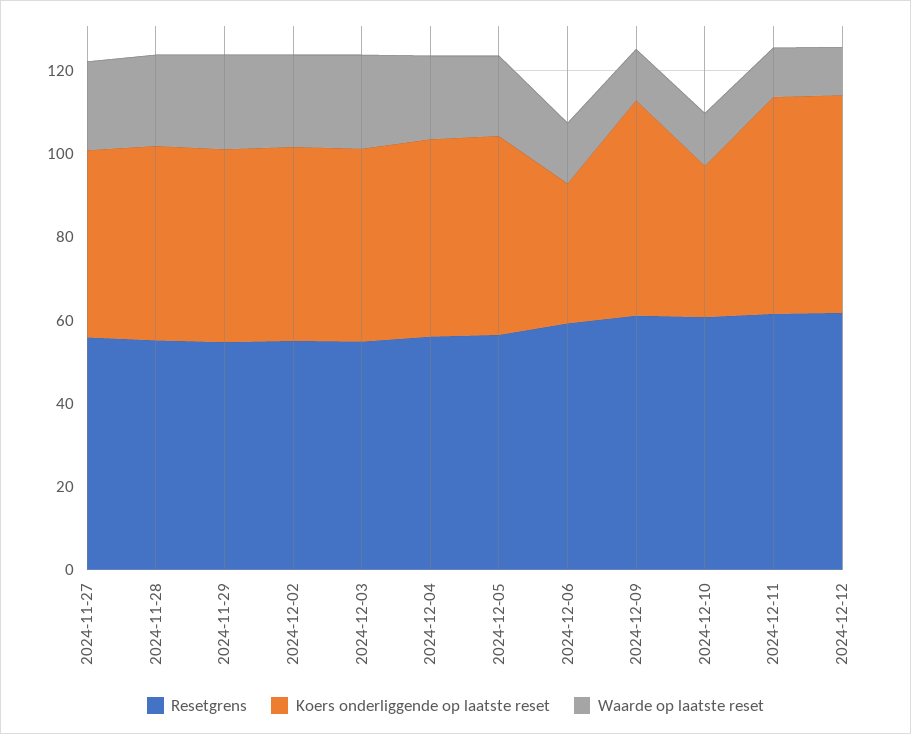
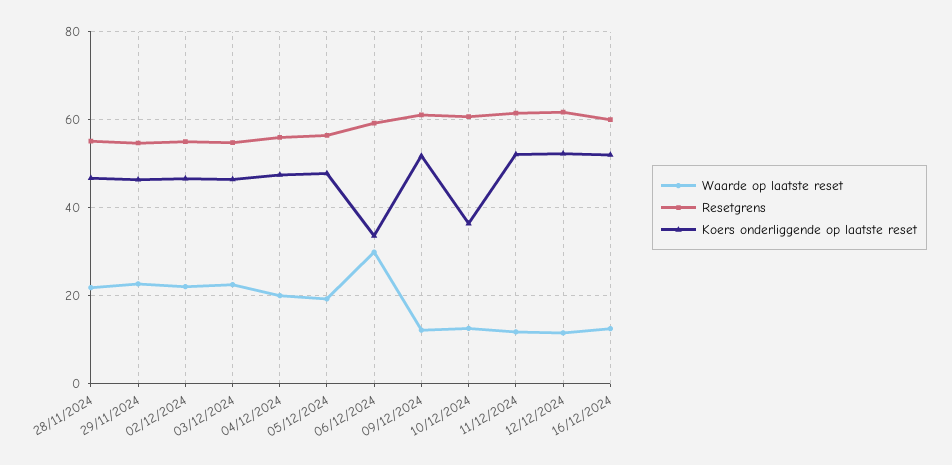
Resetgrens, 2024-11-27: 55 -> none
Koers onderliggende op laatste reset, 2024-11-27: 45 -> none
Waarde op laatste reset, 2024-11-27: 20 -> none
Waarde op laatste reset, 2024-12-06: 15 -> 30
Waarde op laatste reset, 16/12/2024: none -> 12
Resetgrens, 16/12/2024: none -> 60
Koers onderliggende op laatste reset, 16/12/2024: none -> 52

